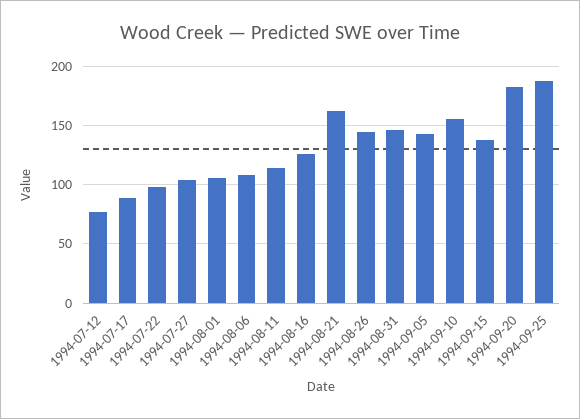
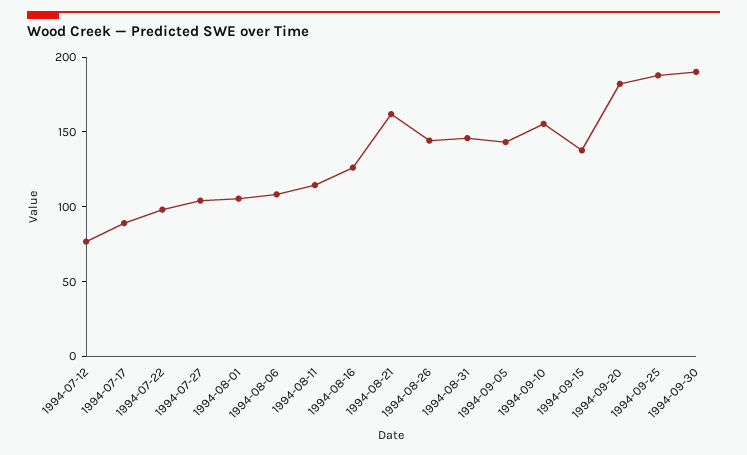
1994-09-30: none -> 190

